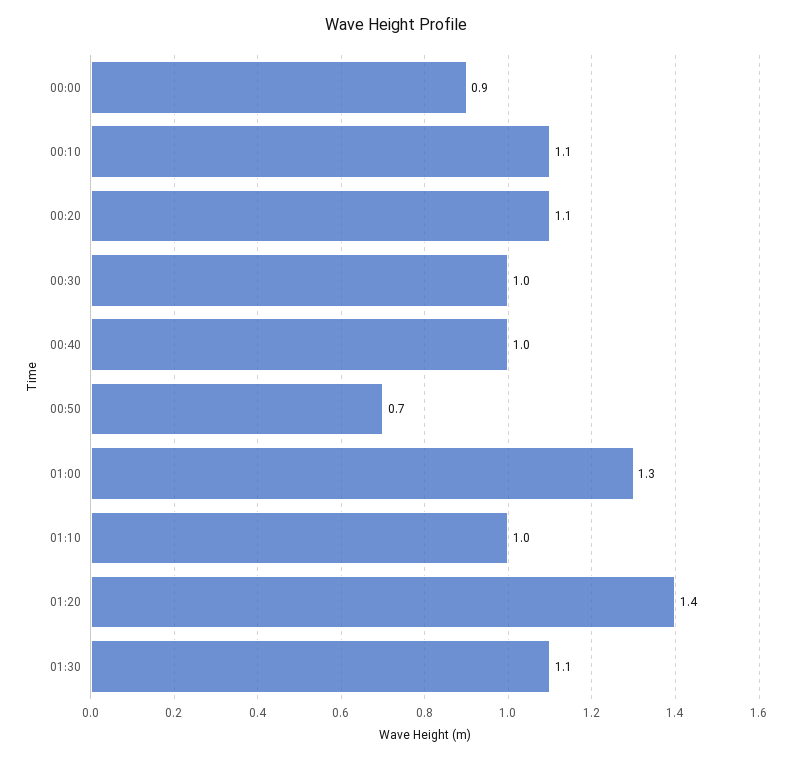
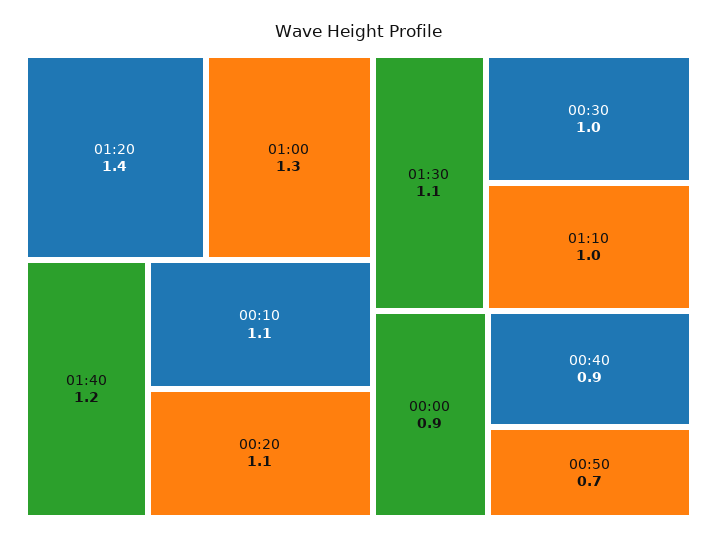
00:40: 1 -> 0.9
01:40: none -> 1.2

